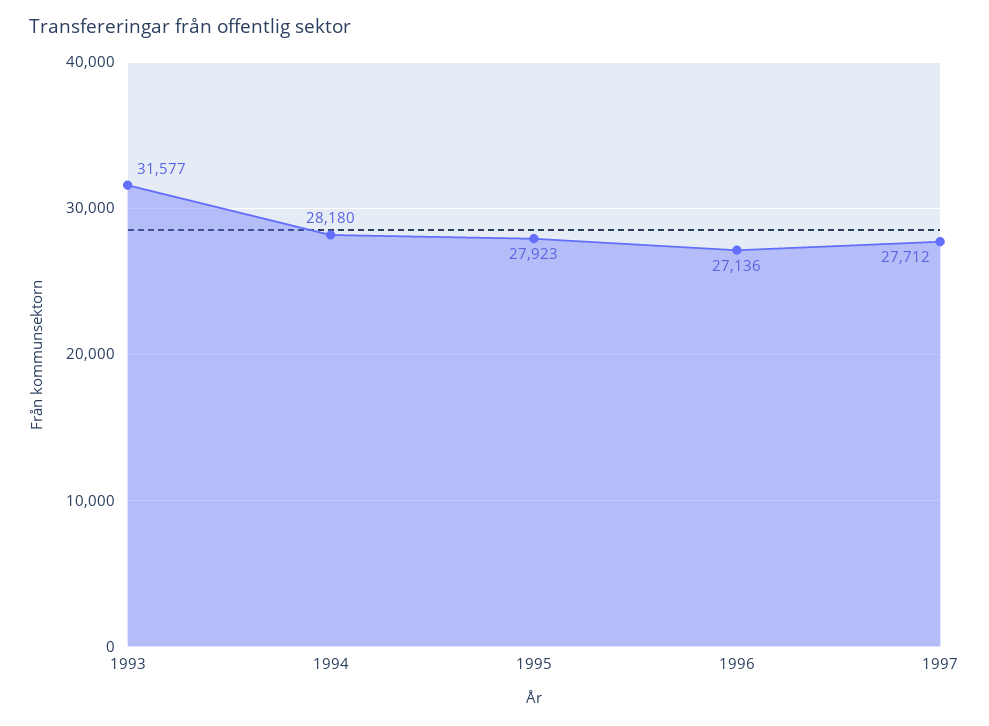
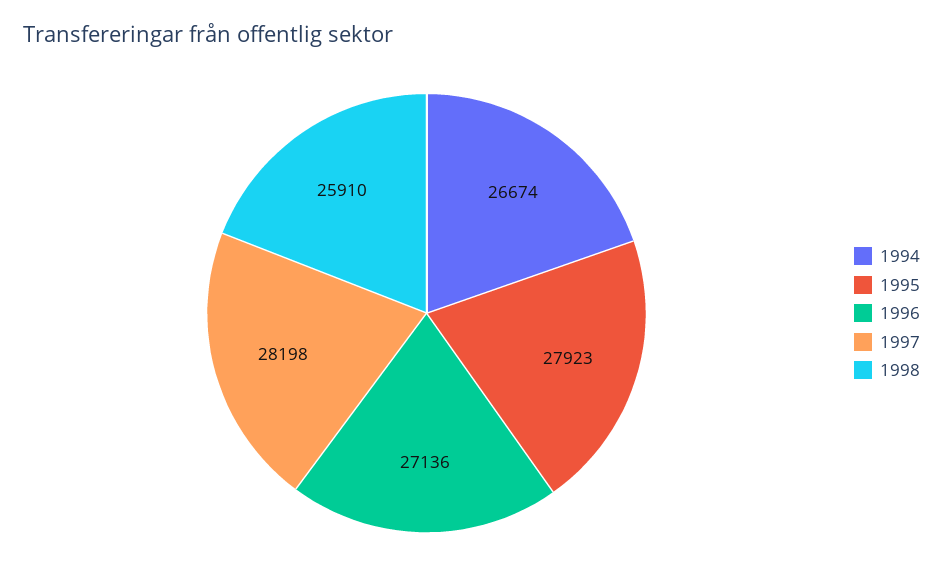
1993: 31577 -> none
1994: 28180 -> 26674
1997: 27712 -> 28198
1998: none -> 25910

